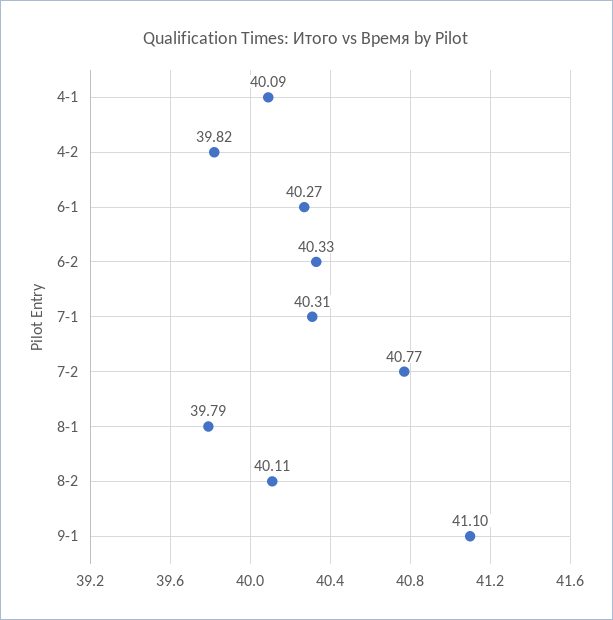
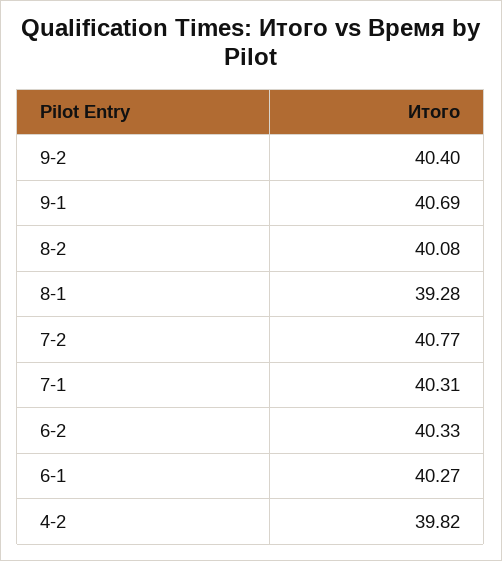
4-1: 40.09 -> none
8-1: 39.79 -> 39.28
8-2: 40.11 -> 40.08
9-1: 41.1 -> 40.69
9-2: none -> 40.4

